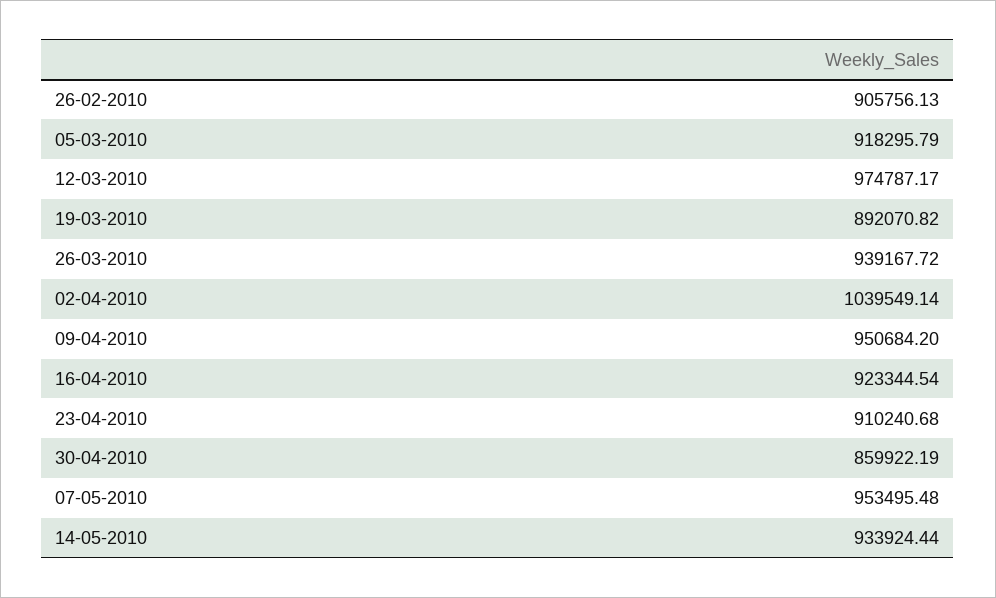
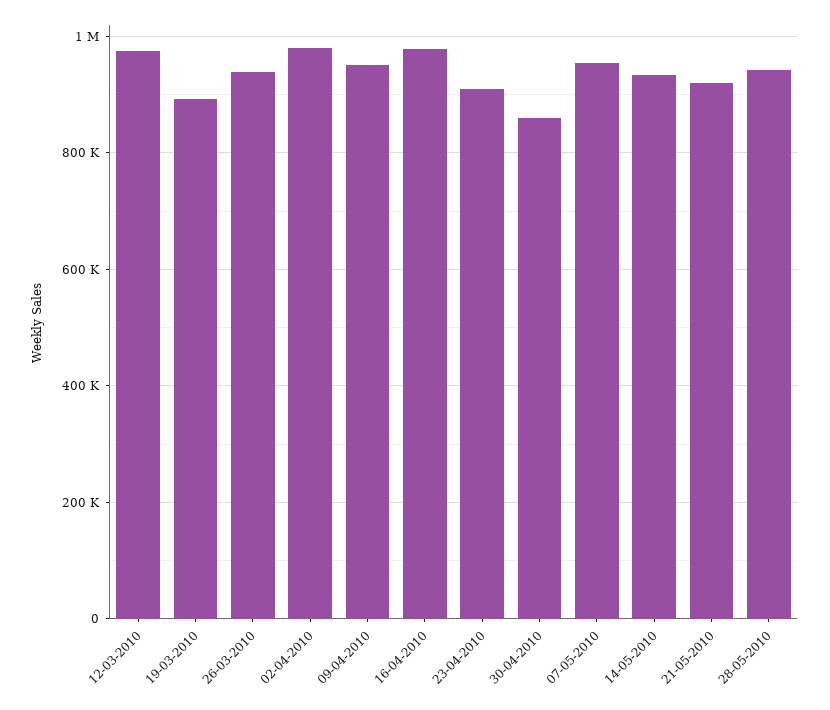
26-02-2010: 905756.13 -> none
05-03-2010: 918295.79 -> none
02-04-2010: 1039549.14 -> 980000
16-04-2010: 923344.54 -> 980000
21-05-2010: none -> 920000
28-05-2010: none -> 940000

